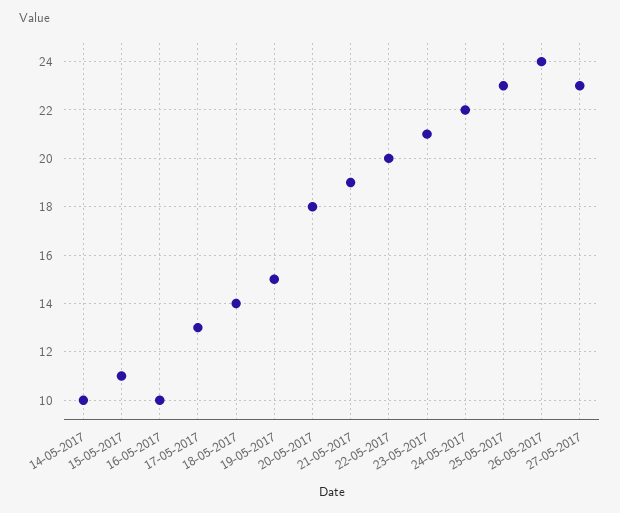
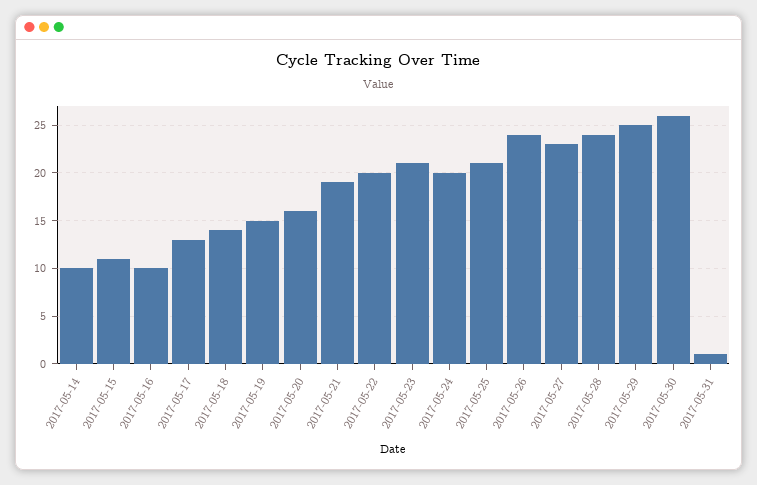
20-05-2017: 18 -> 16
24-05-2017: 22 -> 20
25-05-2017: 23 -> 21
2017-05-28: none -> 24
2017-05-29: none -> 25
2017-05-30: none -> 26
2017-05-31: none -> 1

